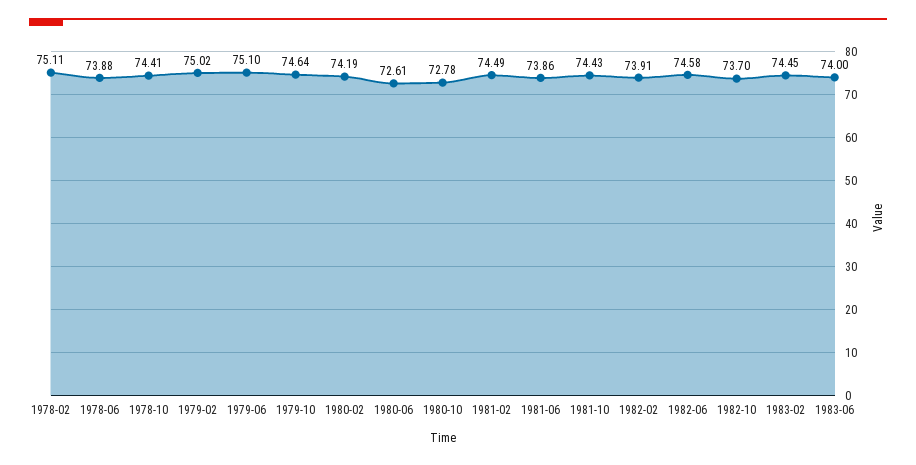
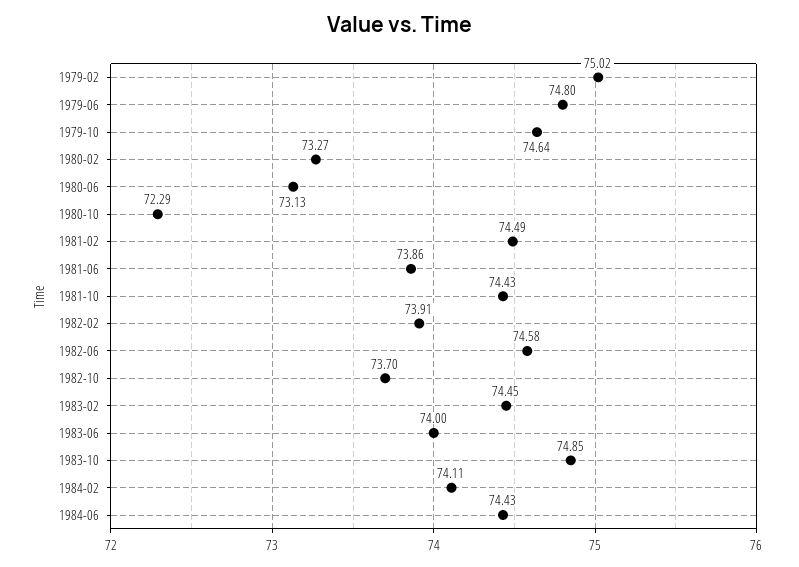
1978-02: 75.11 -> none
1978-06: 73.88 -> none
1978-10: 74.41 -> none
1979-06: 75.1 -> 74.8
1980-02: 74.19 -> 73.27
1980-06: 72.61 -> 73.13
1980-10: 72.78 -> 72.29
1983-10: none -> 74.85
1984-02: none -> 74.11
1984-06: none -> 74.43

